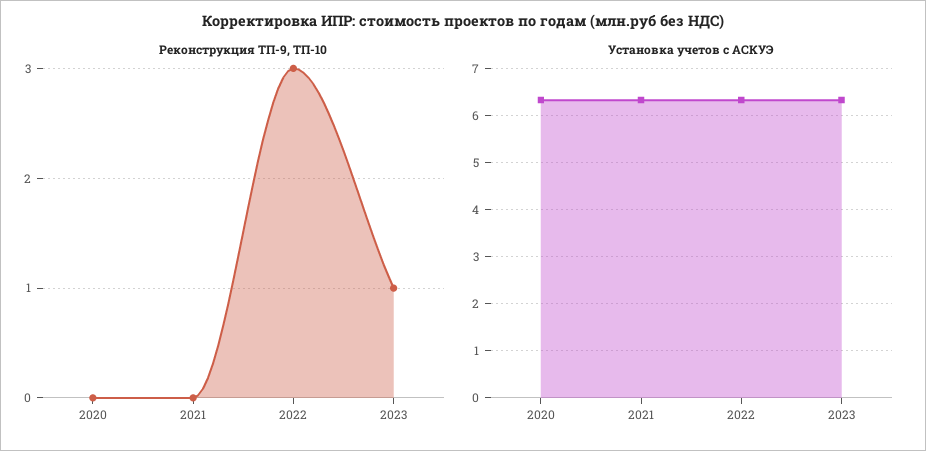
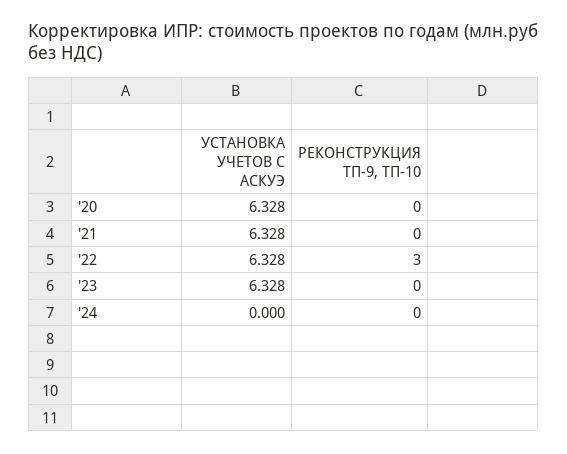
Реконструкция ТП-9, ТП-10, 2023: 1 -> 0
Установка учетов с АСКУЭ, '24: none -> 0
Реконструкция ТП-9, ТП-10, '24: none -> 0

